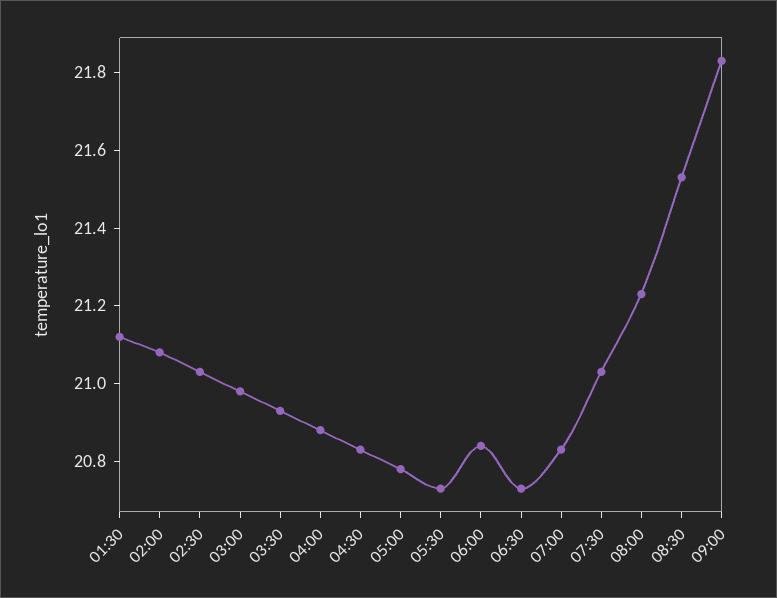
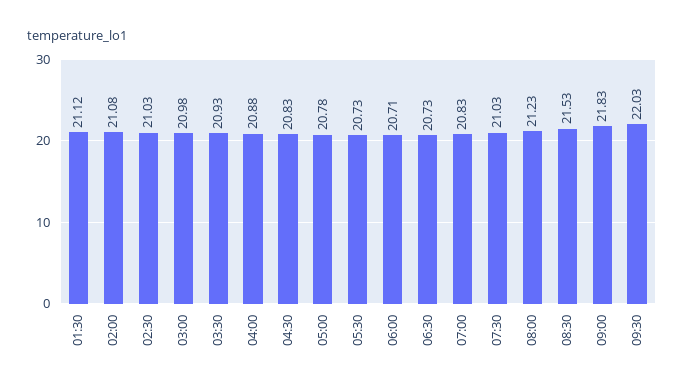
06:00: 20.85 -> 20.71
09:30: none -> 22.03

